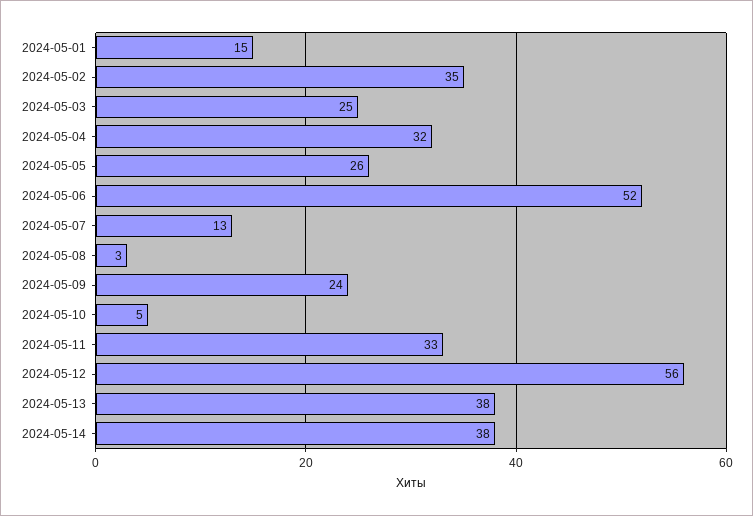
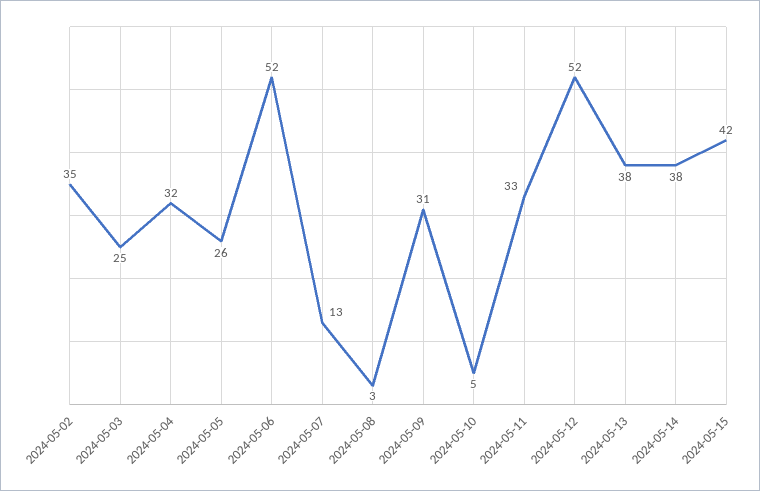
2024-05-01: 15 -> none
2024-05-09: 24 -> 31
2024-05-12: 56 -> 52
2024-05-15: none -> 42

